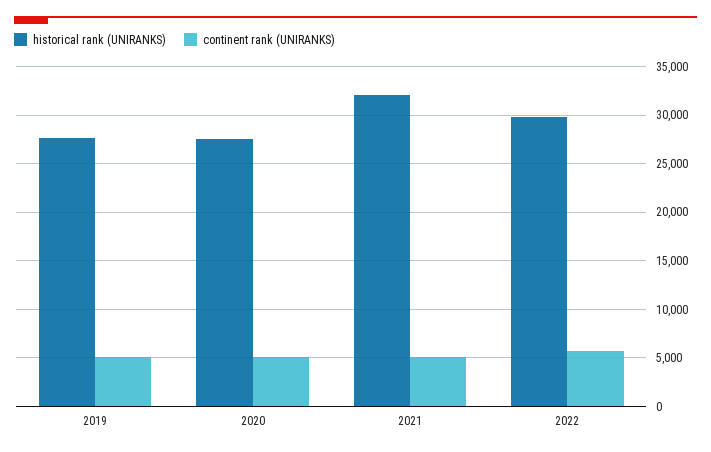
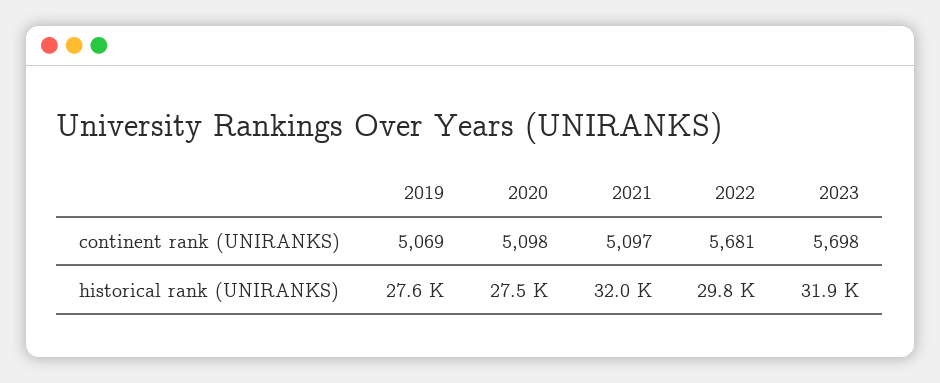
continent rank (UNIRANKS), 2023: none -> 5698
historical rank (UNIRANKS), 2023: none -> 31900

